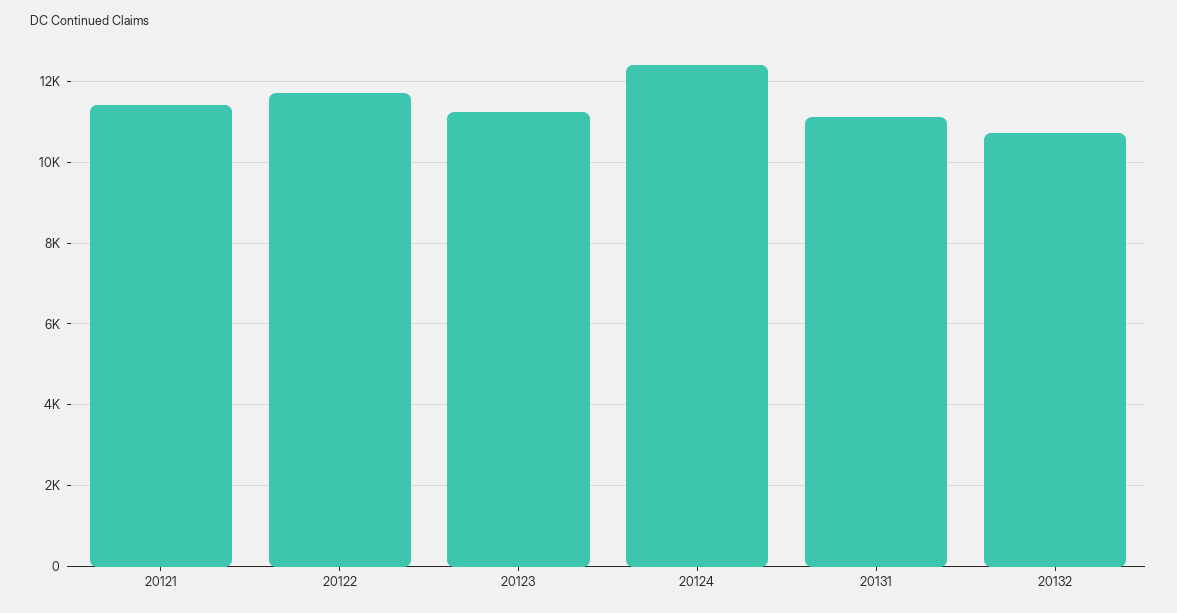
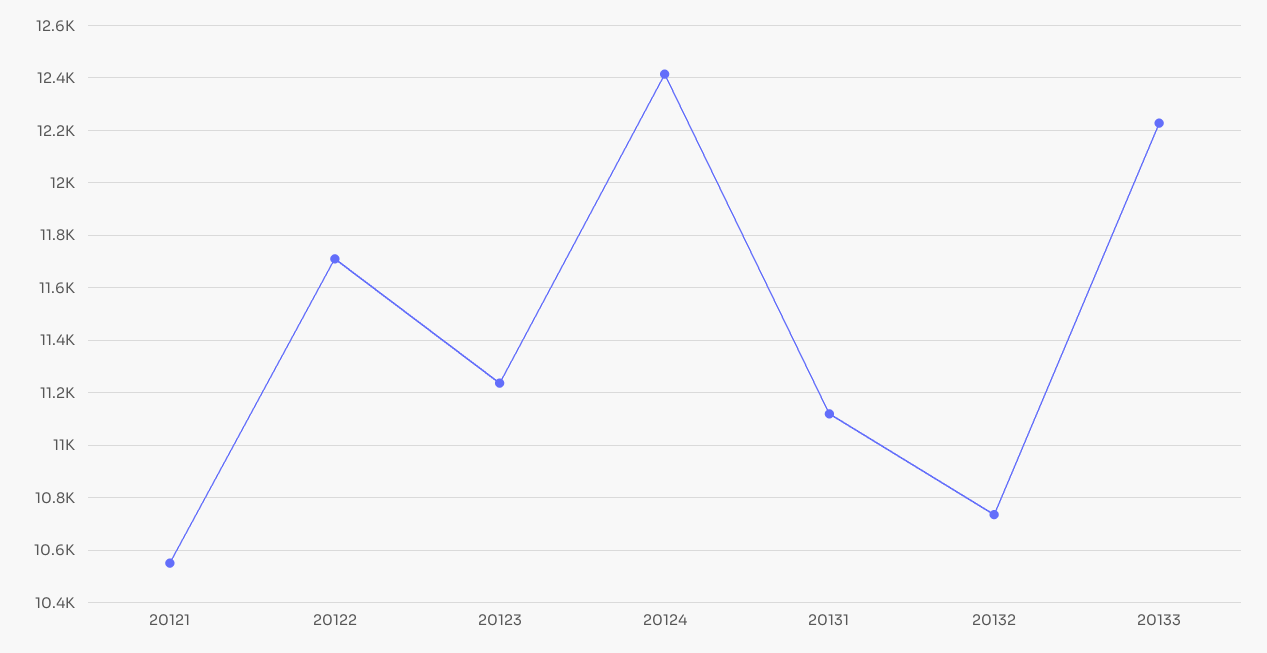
20121: 11400 -> 10550
20133: none -> 12225

